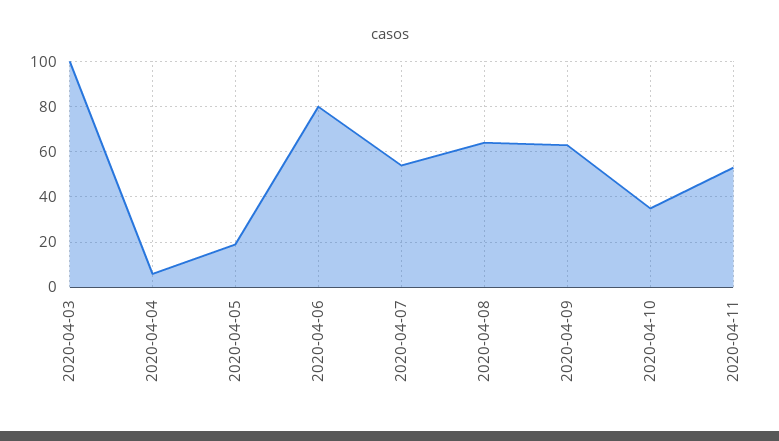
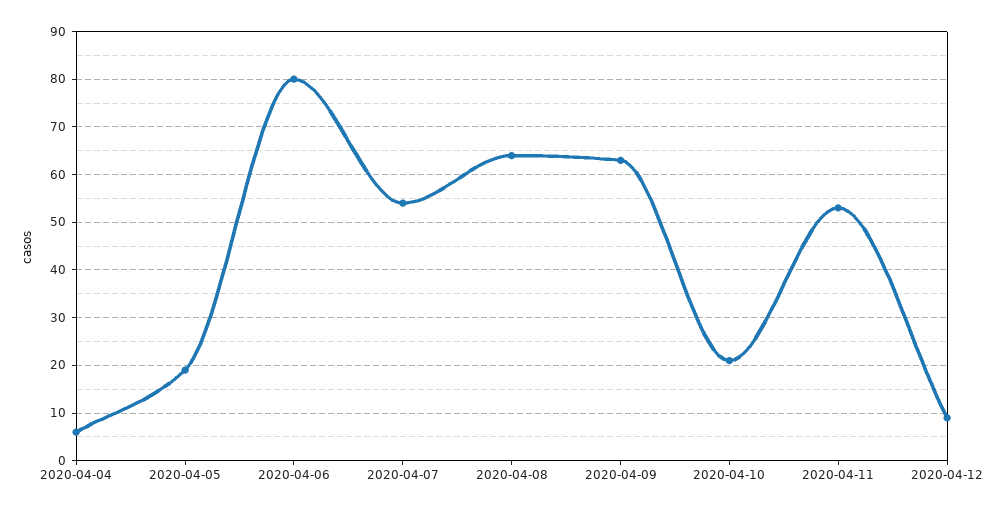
2020-04-03: 100 -> none
2020-04-10: 35 -> 20
2020-04-12: none -> 10

